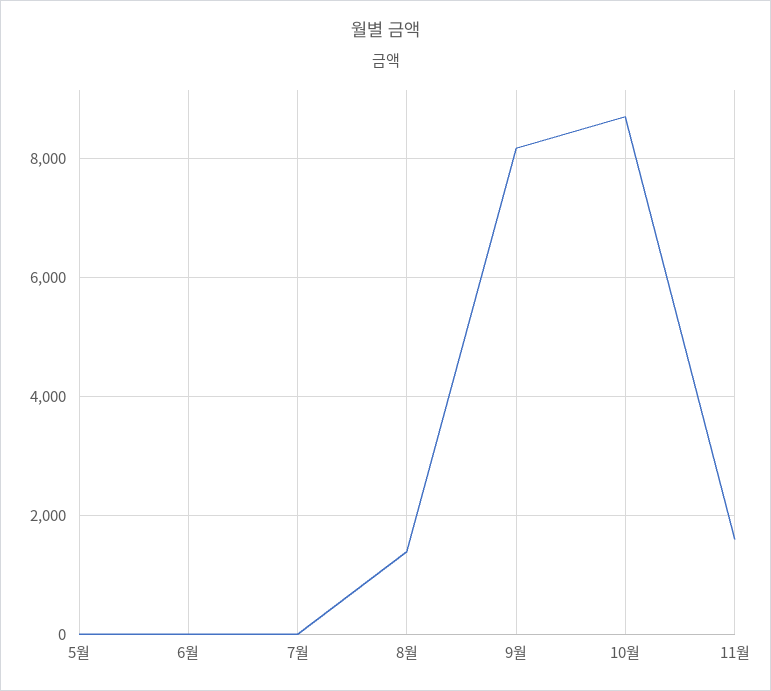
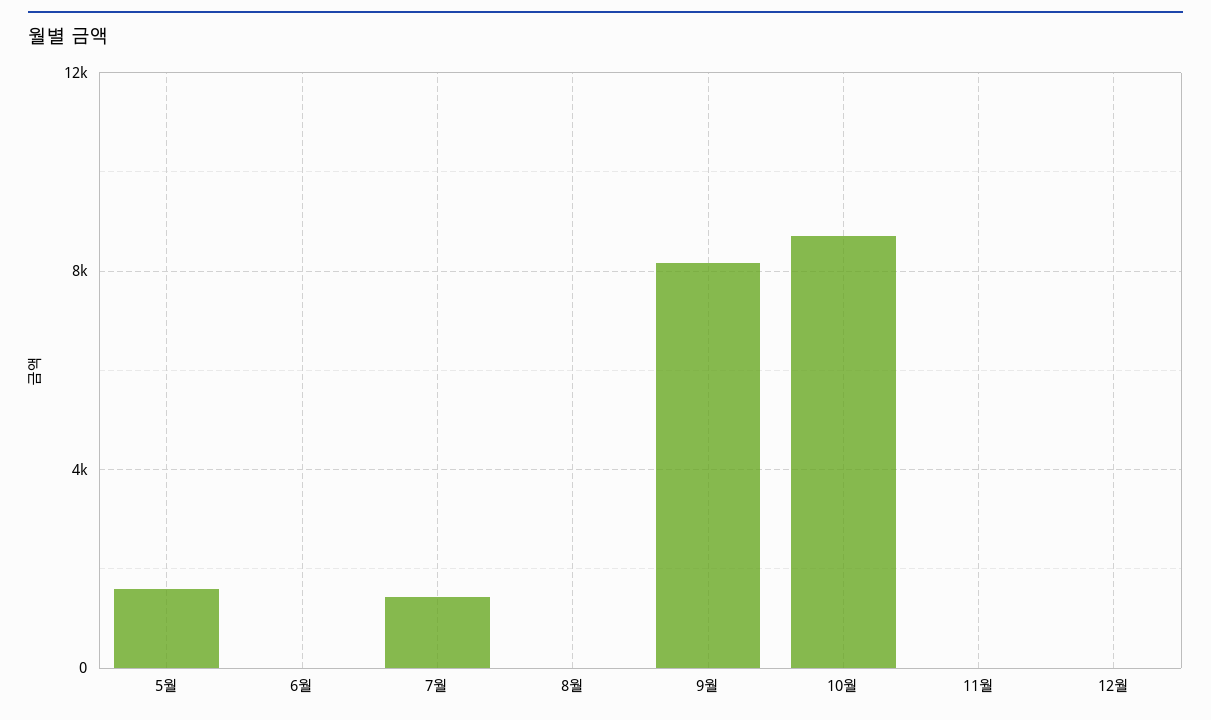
5월: 0 -> 1500
7월: 0 -> 1500
8월: 1400 -> 0
11월: 1600 -> 0
12월: none -> 0

